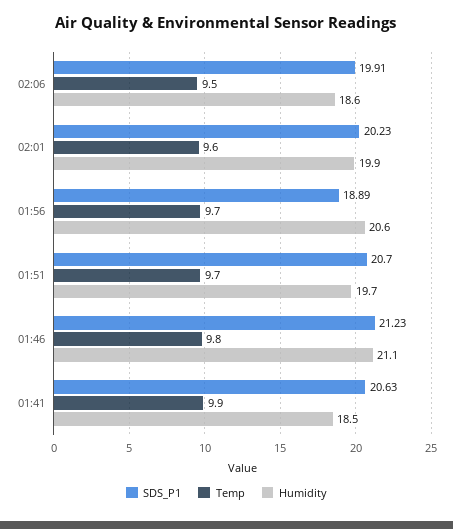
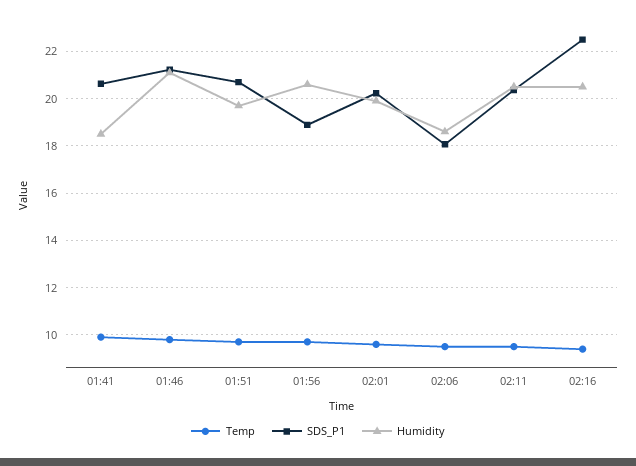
SDS_P1, 02:06: 19.91 -> 18
Temp, 02:11: none -> 9.5
SDS_P1, 02:11: none -> 20.5
Humidity, 02:11: none -> 20.5
Temp, 02:16: none -> 9.5
SDS_P1, 02:16: none -> 22.5
Humidity, 02:16: none -> 20.5

